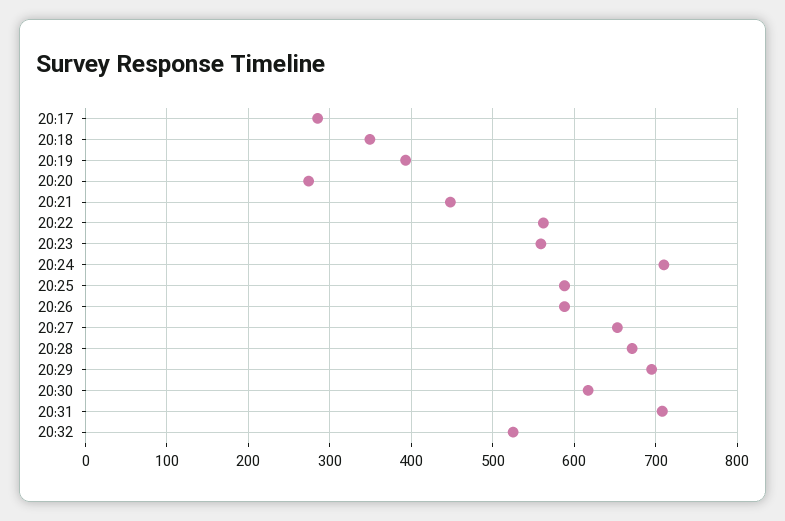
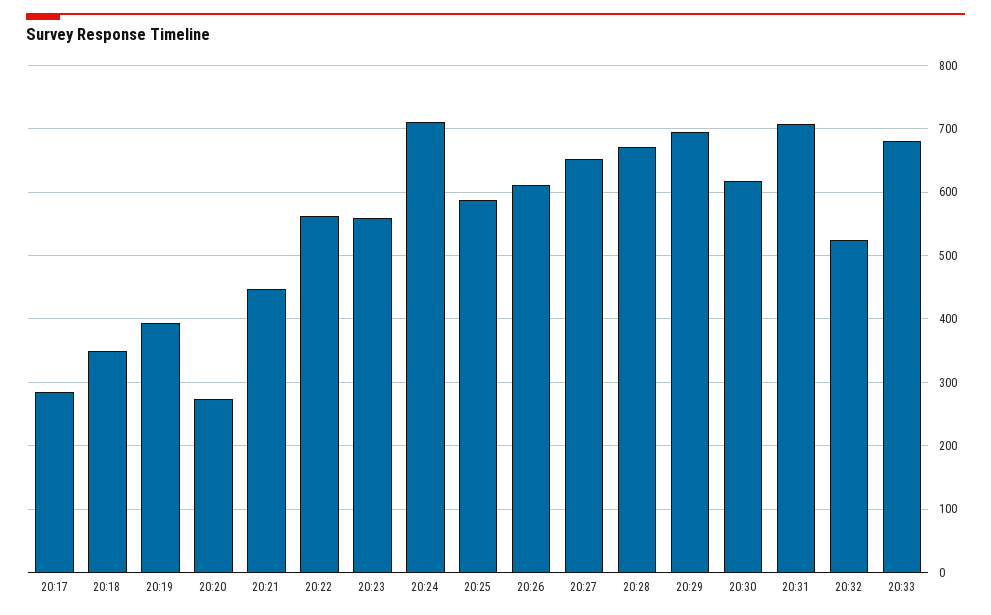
20:26: 590 -> 610
20:33: none -> 680

